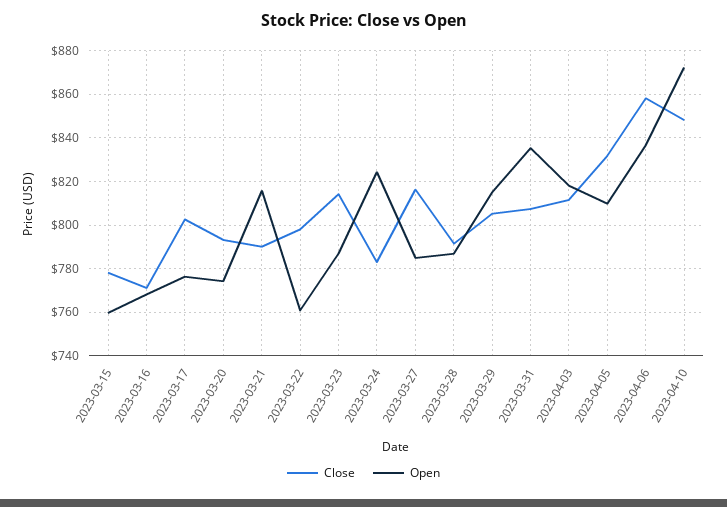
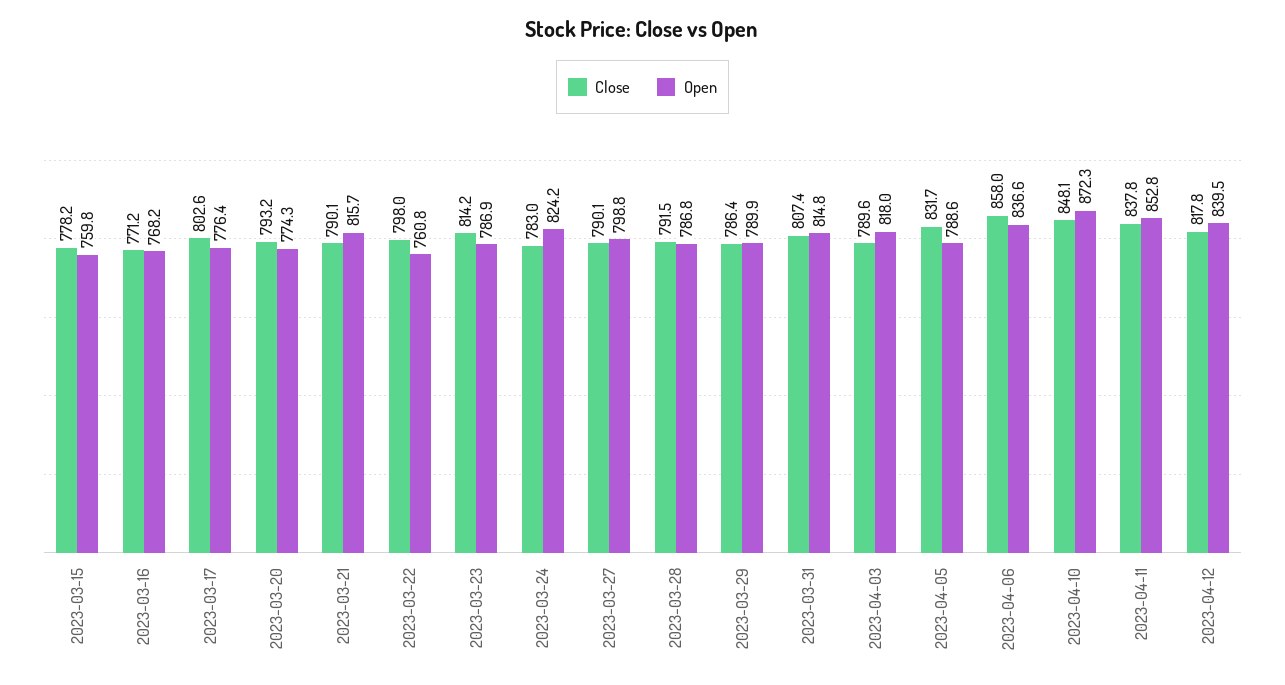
Close, 2023-03-27: 815 -> 790.1
Open, 2023-03-27: 785 -> 798.8
Close, 2023-03-29: 805 -> 786.4
Open, 2023-03-29: 815 -> 789.9
Open, 2023-03-31: 835 -> 814.8
Close, 2023-04-03: 810 -> 789.6
Open, 2023-04-05: 810 -> 788.6
Close, 2023-04-11: none -> 837.8
Open, 2023-04-11: none -> 852.8
Close, 2023-04-12: none -> 817.8
Open, 2023-04-12: none -> 839.5

